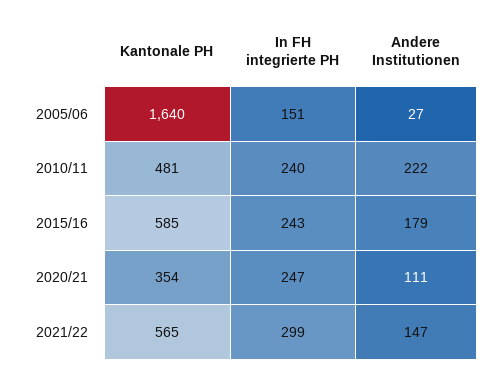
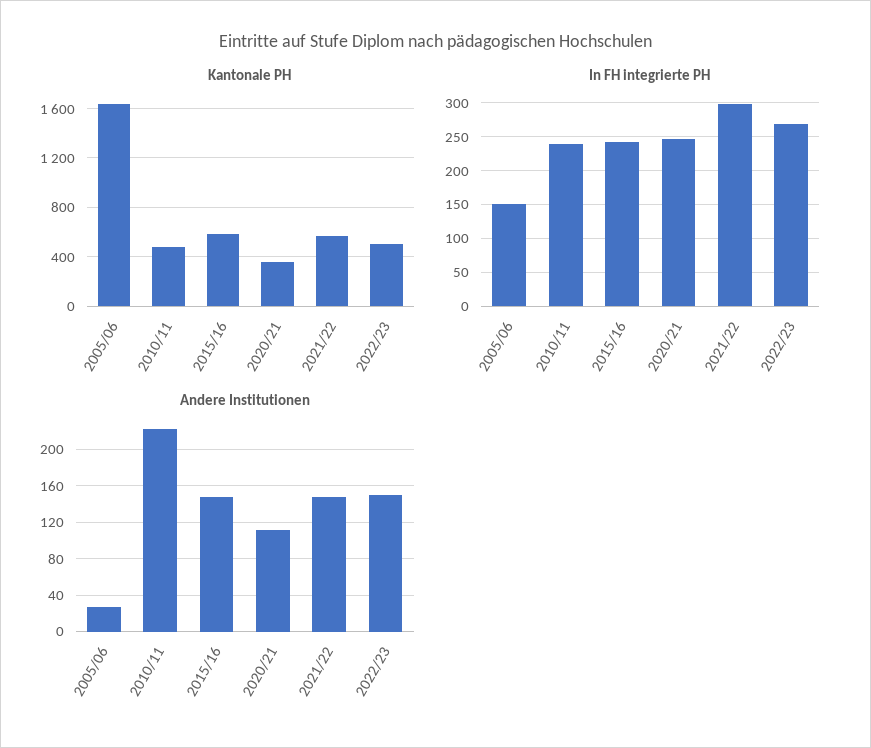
Andere Institutionen, 2015/16: 179 -> 150
Kantonale PH, 2022/23: none -> 500
In FH integrierte PH, 2022/23: none -> 270
Andere Institutionen, 2022/23: none -> 150

